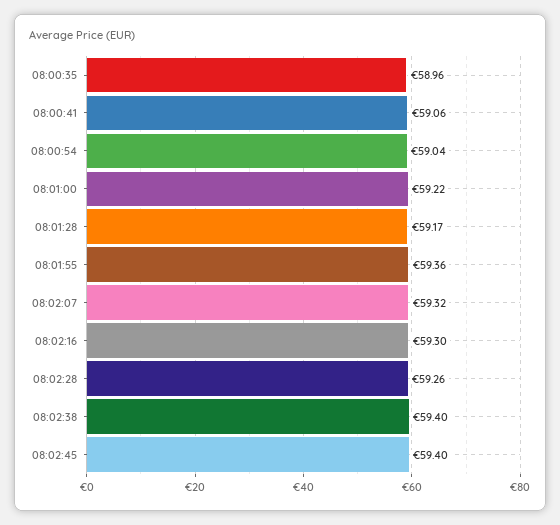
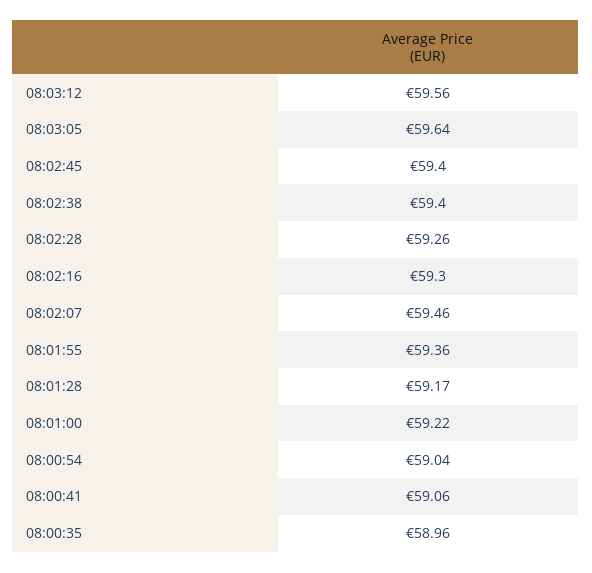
08:02:07: 59.32 -> 59.46
08:03:12: none -> 59.56
08:03:05: none -> 59.64

